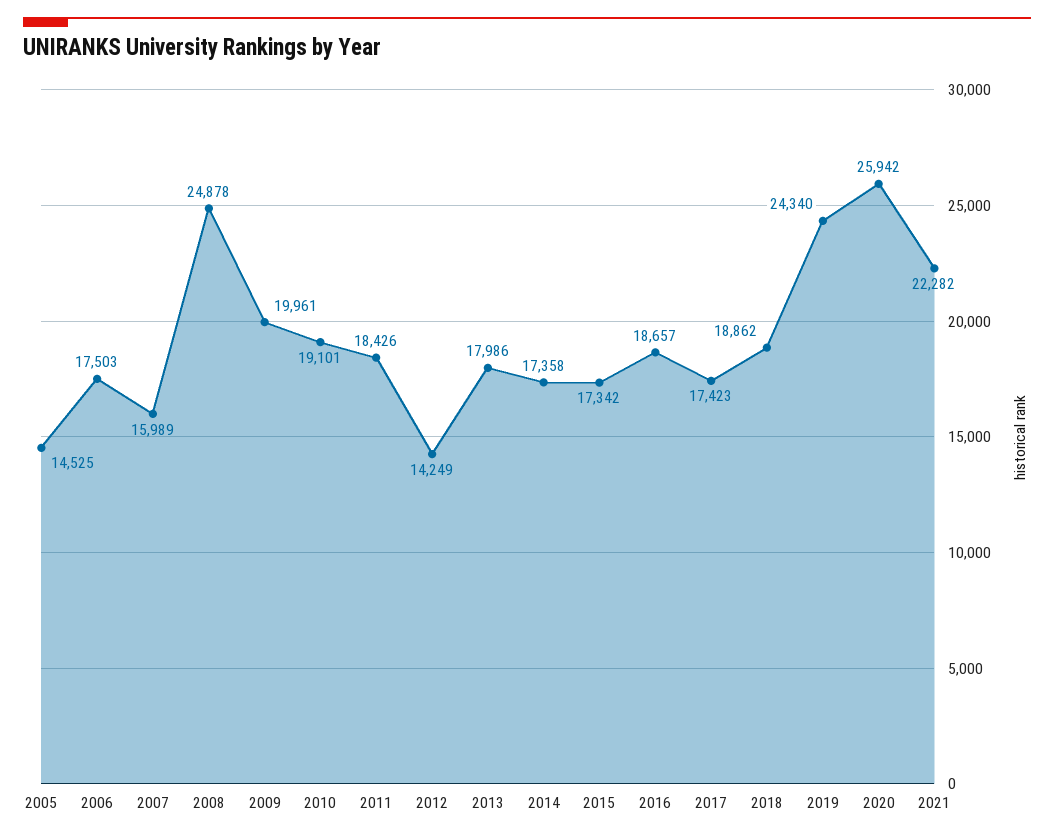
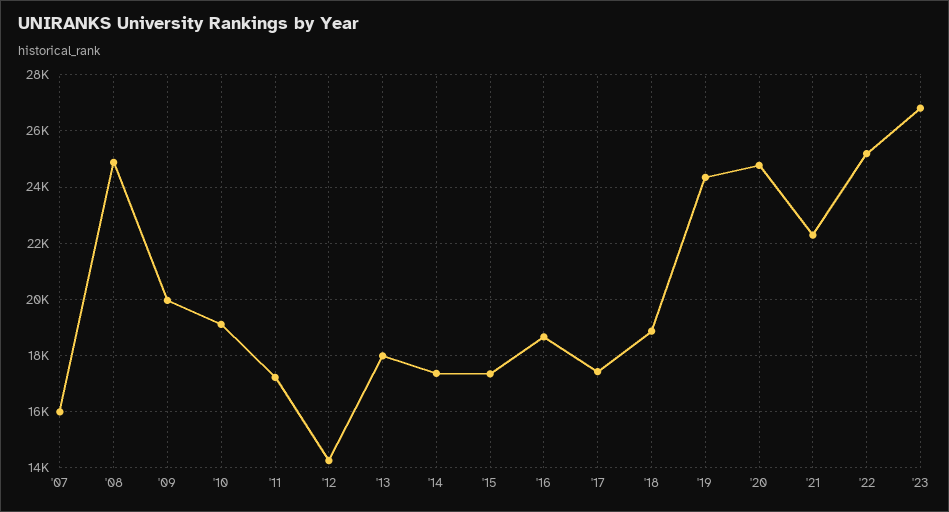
2005: 14525 -> none
2006: 17503 -> none
2011: 18426 -> 17250
2020: 25942 -> 24750
'22: none -> 25250
'23: none -> 26750

